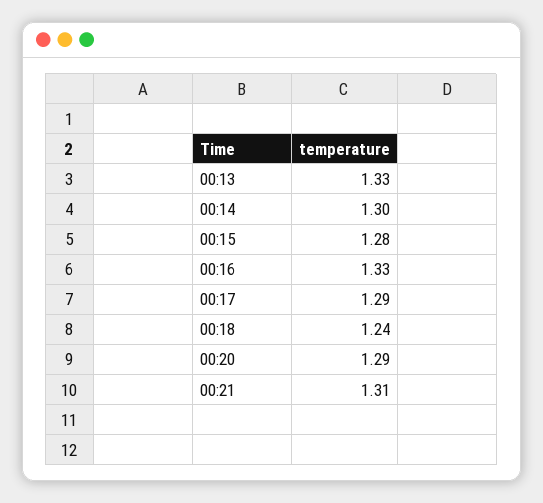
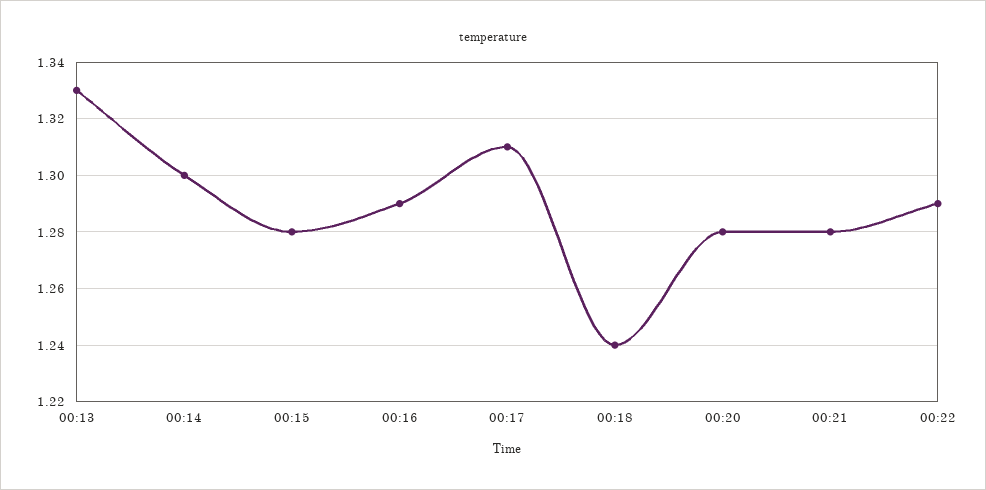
00:16: 1.33 -> 1.29
00:17: 1.29 -> 1.31
00:20: 1.29 -> 1.28
00:21: 1.31 -> 1.28
00:22: none -> 1.29

